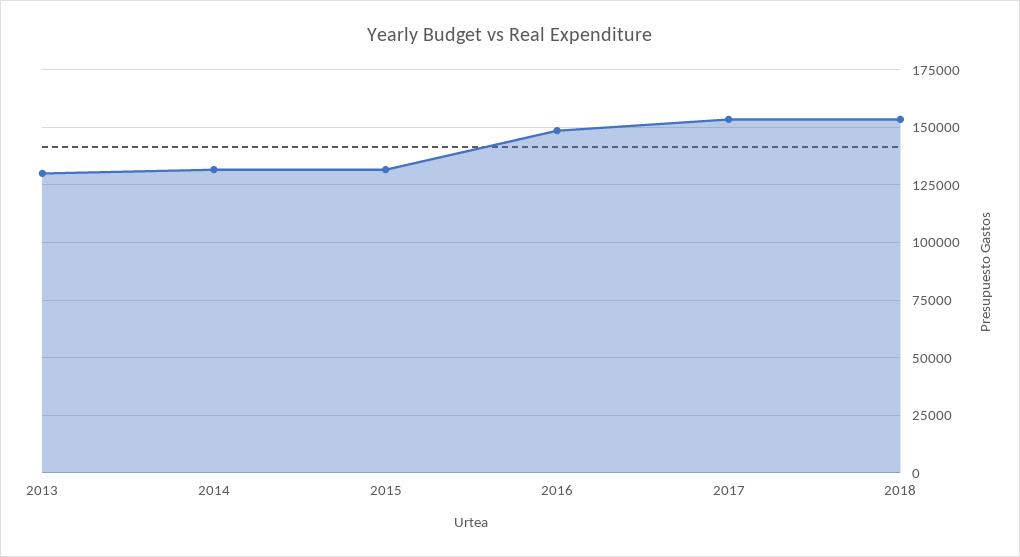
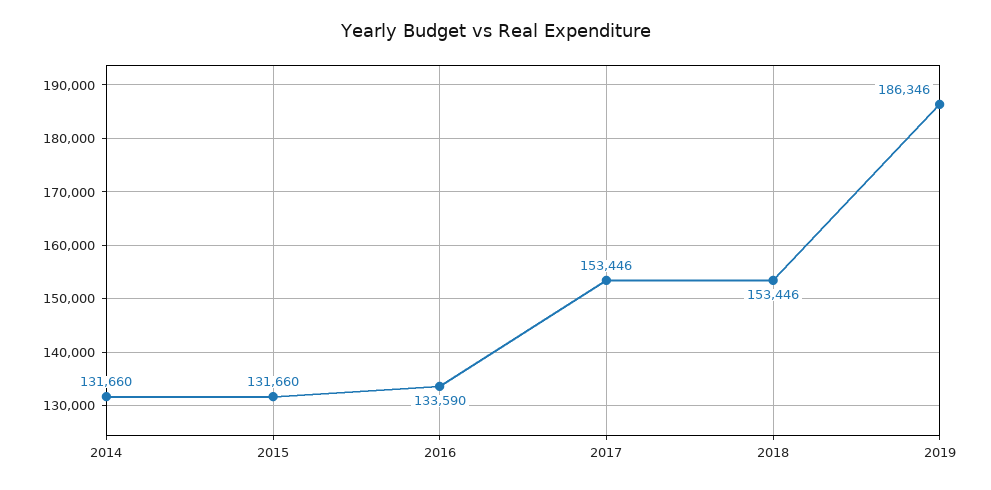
2013: 130000 -> none
2016: 150000 -> 133590
2019: none -> 186346

